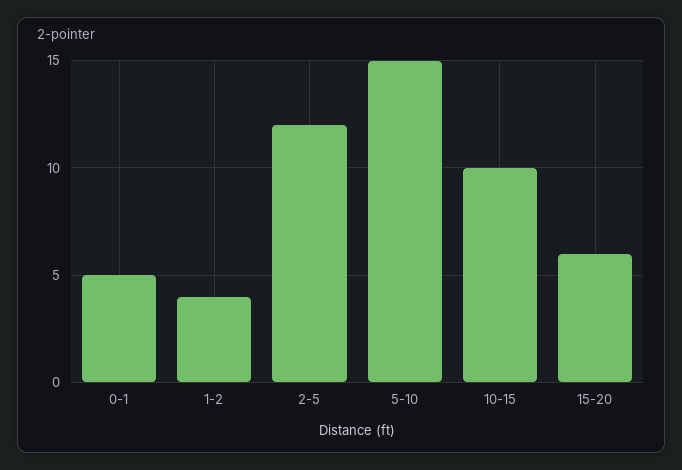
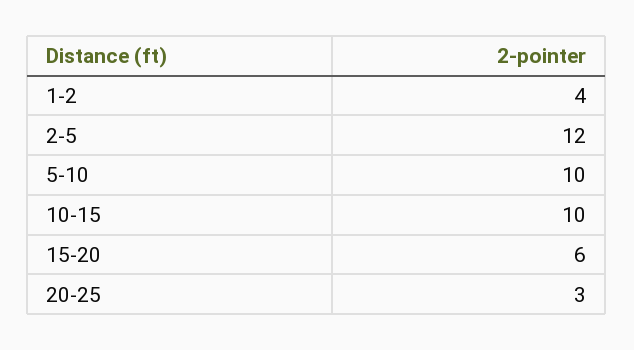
0-1: 5 -> none
5-10: 15 -> 10
20-25: none -> 3

